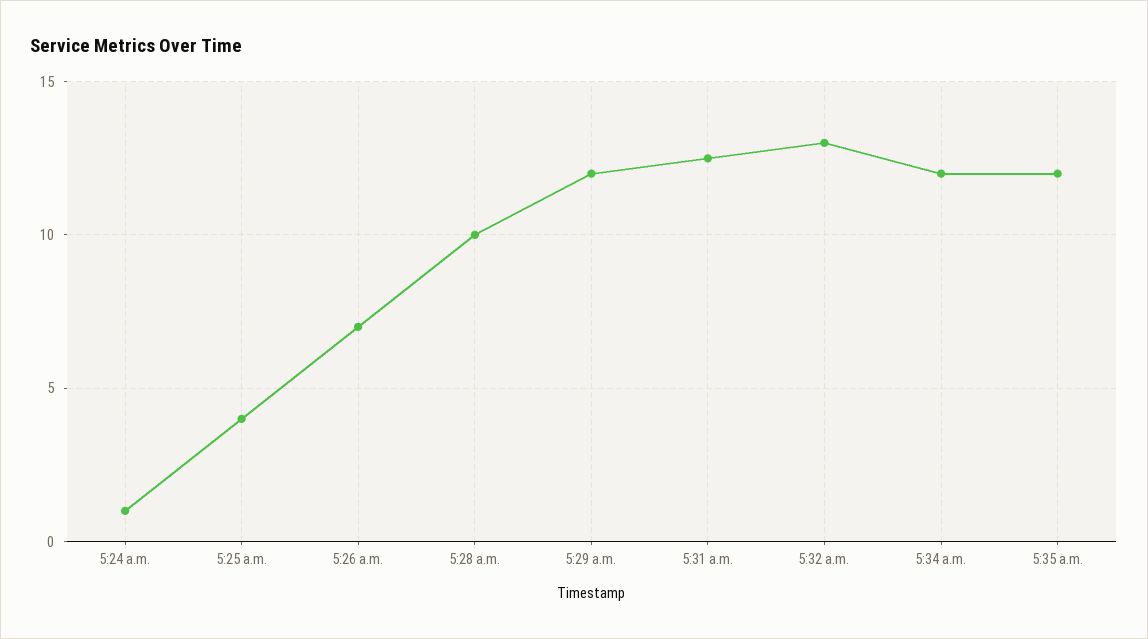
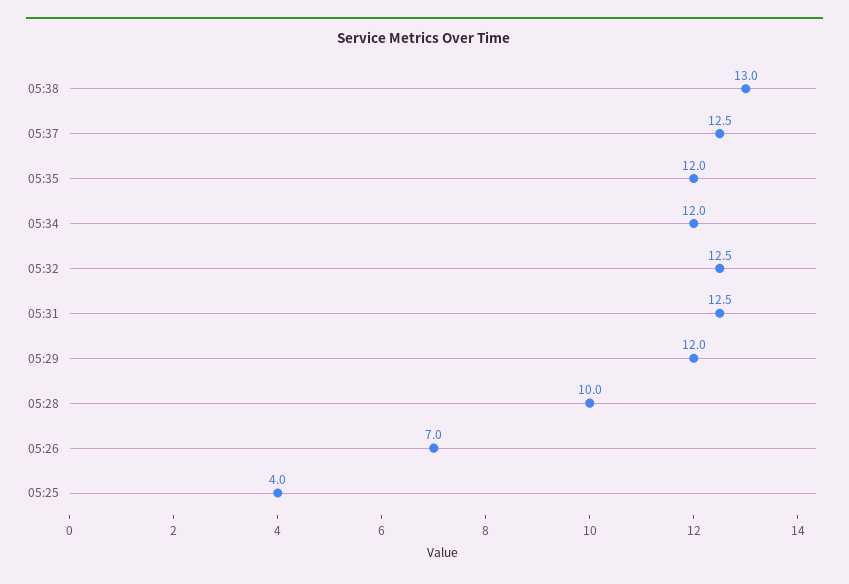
5:24 a.m.: 1 -> none
5:32 a.m.: 13 -> 12.5
05:38: none -> 13
05:37: none -> 12.5

